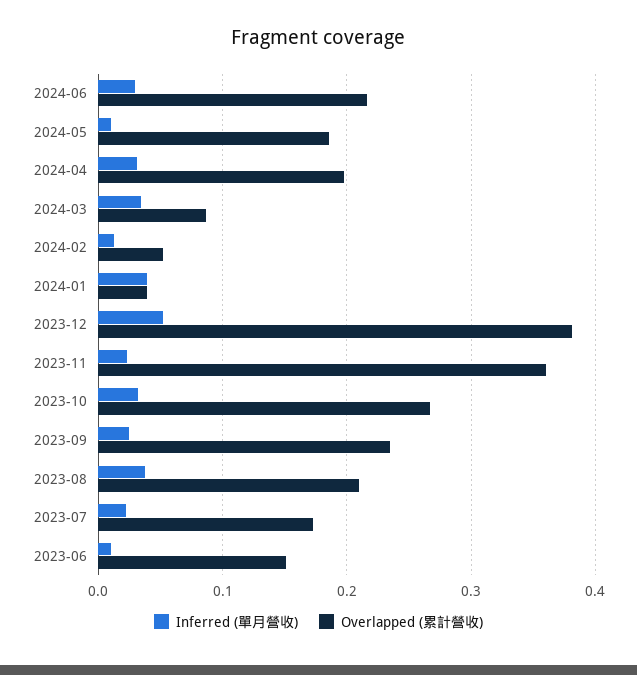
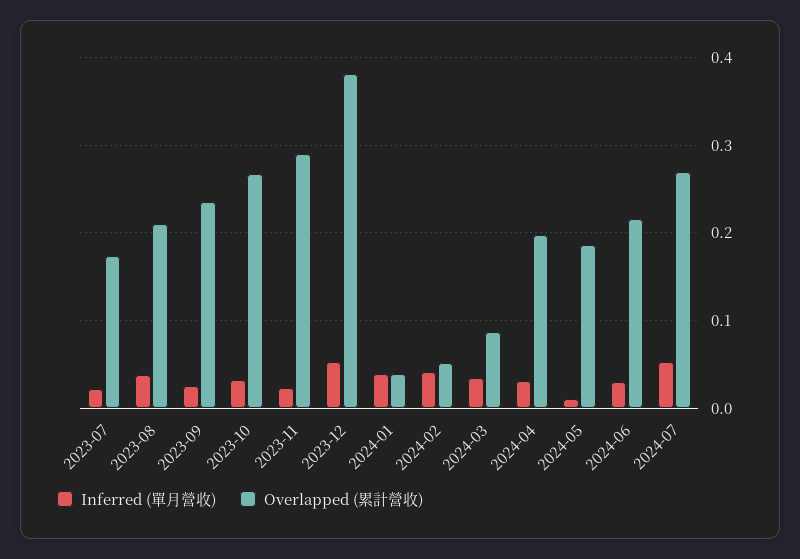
Inferred (單月營收), 2024-02: 0.01 -> 0.04
Overlapped (累計營收), 2023-11: 0.36 -> 0.29
Inferred (單月營收), 2023-06: 0.01 -> none
Overlapped (累計營收), 2023-06: 0.15 -> none
Inferred (單月營收), 2024-07: none -> 0.05
Overlapped (累計營收), 2024-07: none -> 0.27

